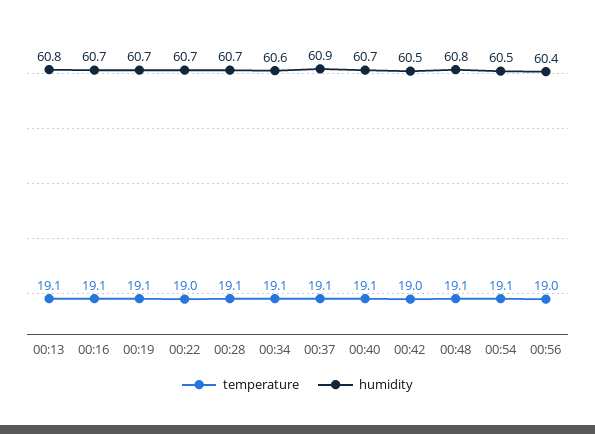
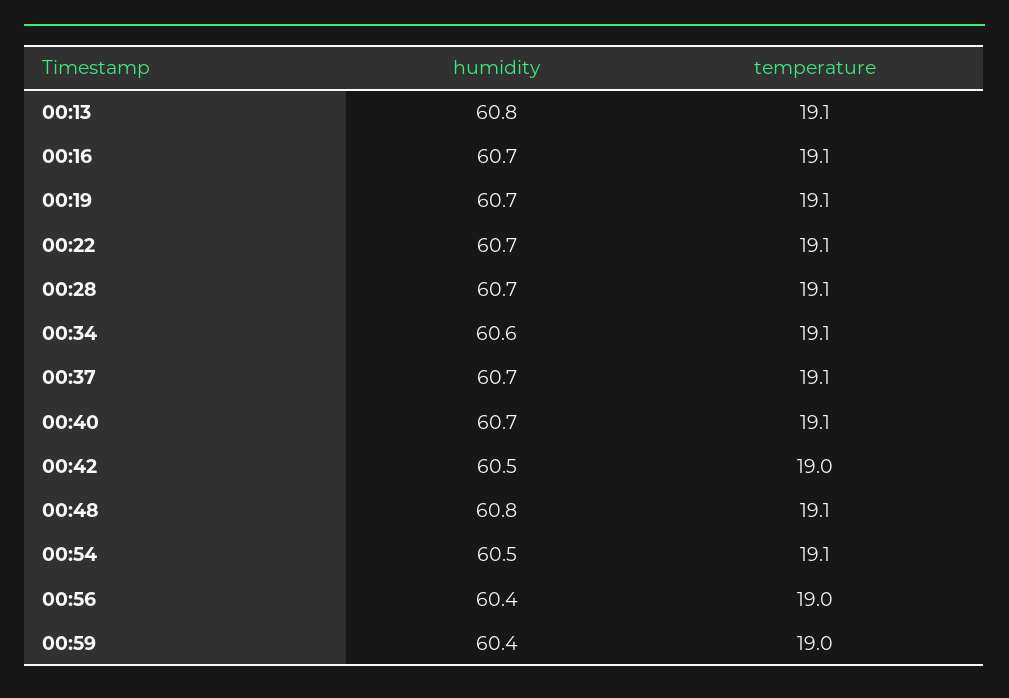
temperature, 00:22: 19 -> 19.1
humidity, 00:37: 60.9 -> 60.7
humidity, 00:59: none -> 60.4
temperature, 00:59: none -> 19

